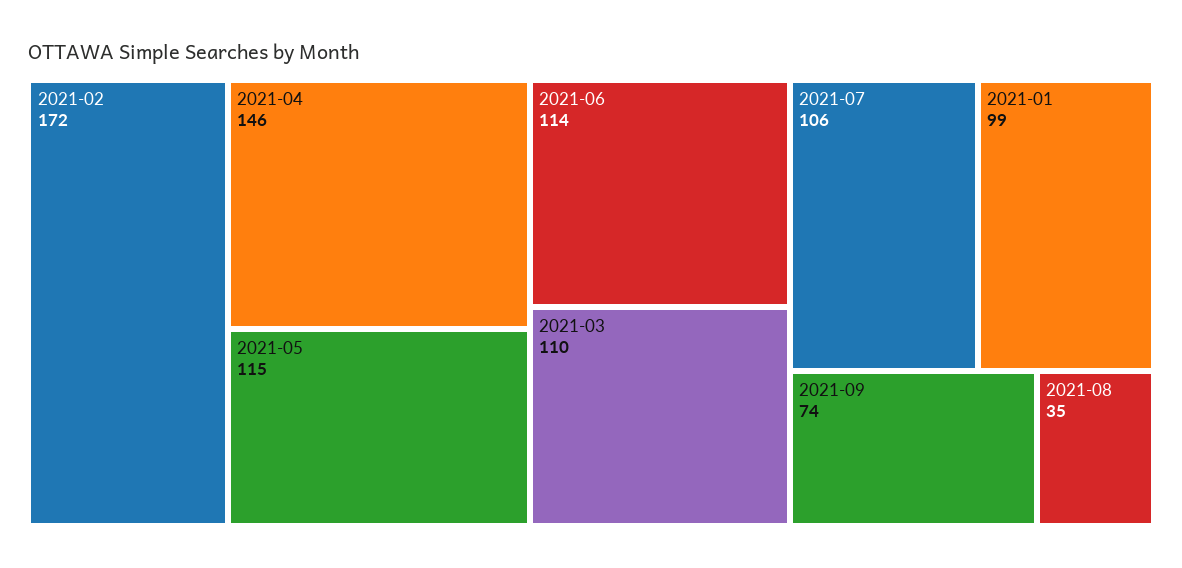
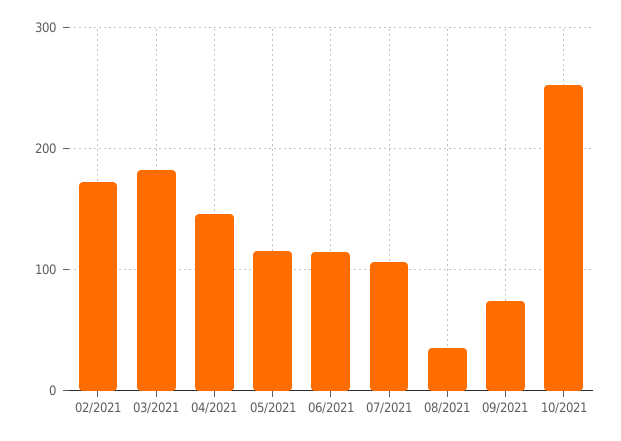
2021-03: 110 -> 180
2021-01: 99 -> none
10/2021: none -> 250

